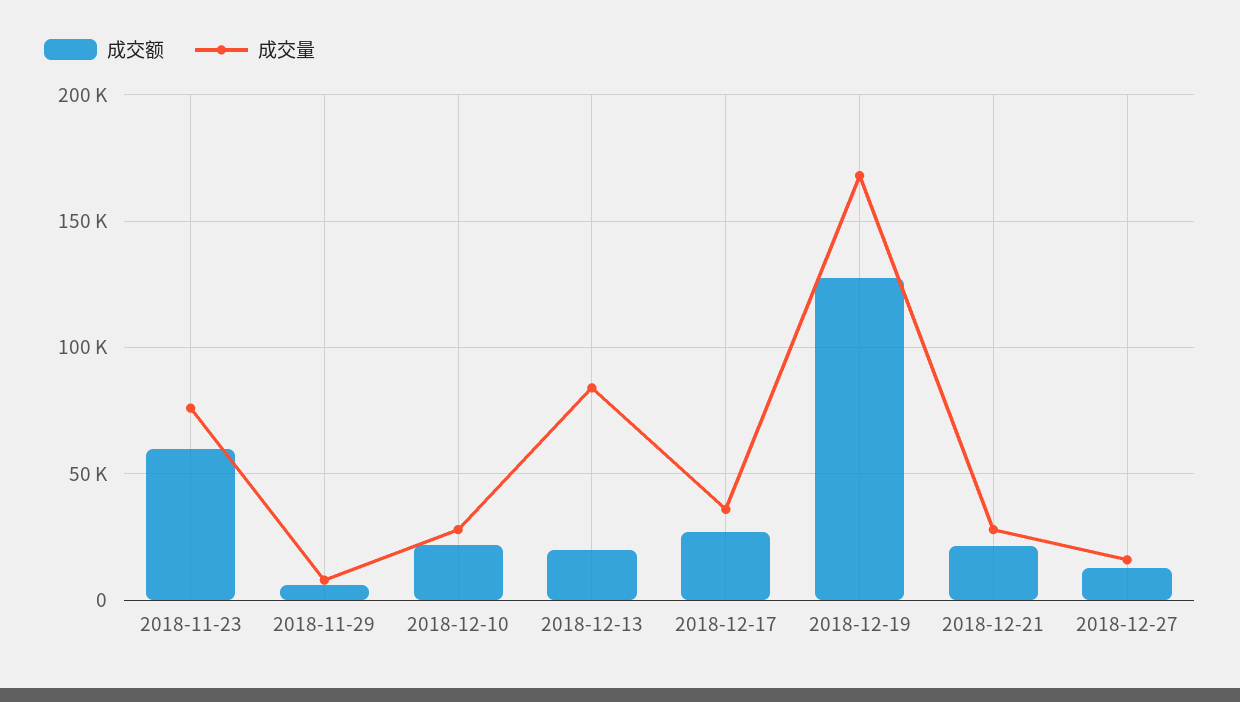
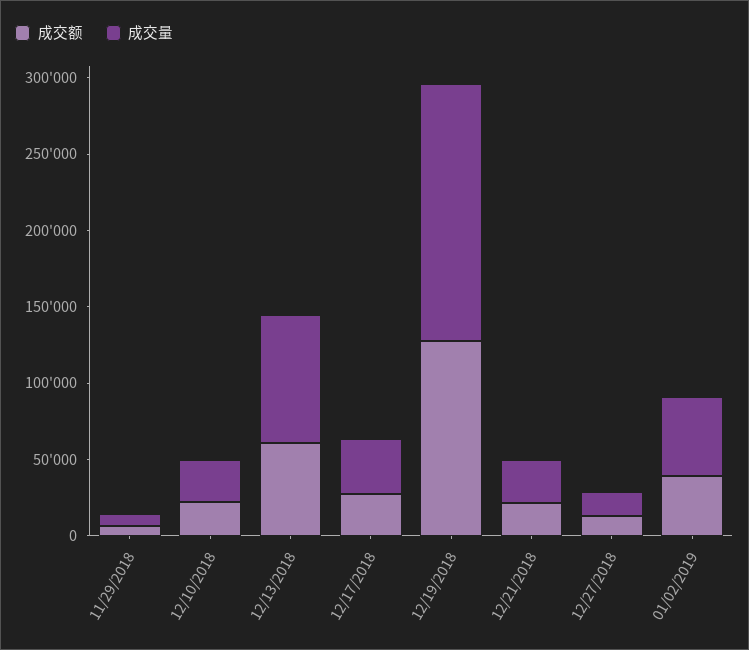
成交额, 2018-11-23: 60000 -> none
成交量, 2018-11-23: 75000 -> none
成交额, 2018-12-13: 20000 -> 60000
成交额, 01/02/2019: none -> 40000
成交量, 01/02/2019: none -> 50000

